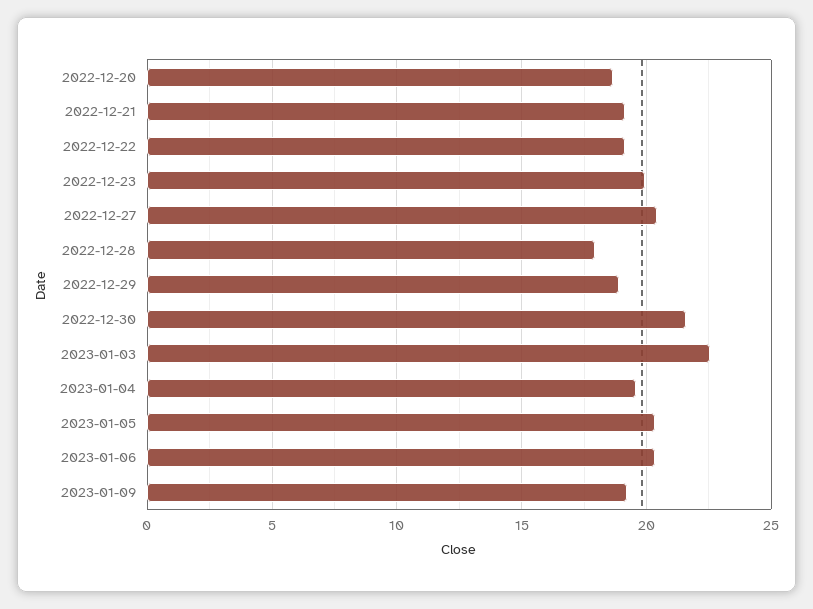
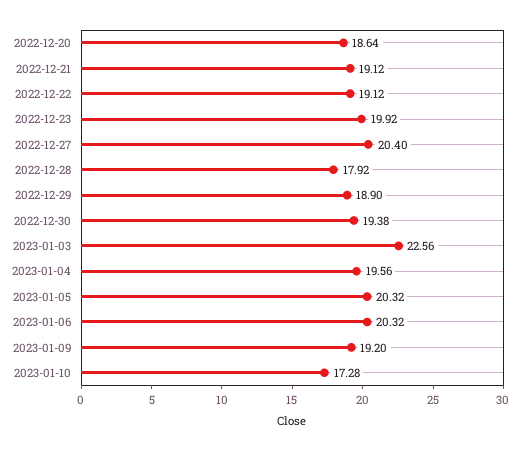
2022-12-30: 21.5 -> 19.38
2023-01-10: none -> 17.28

